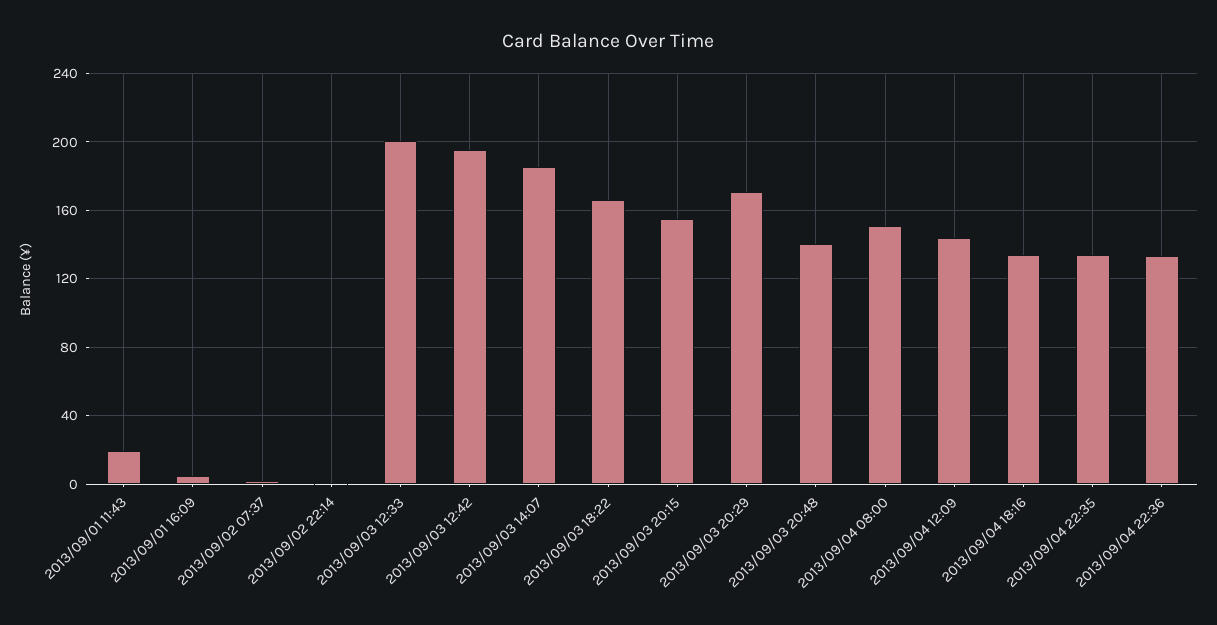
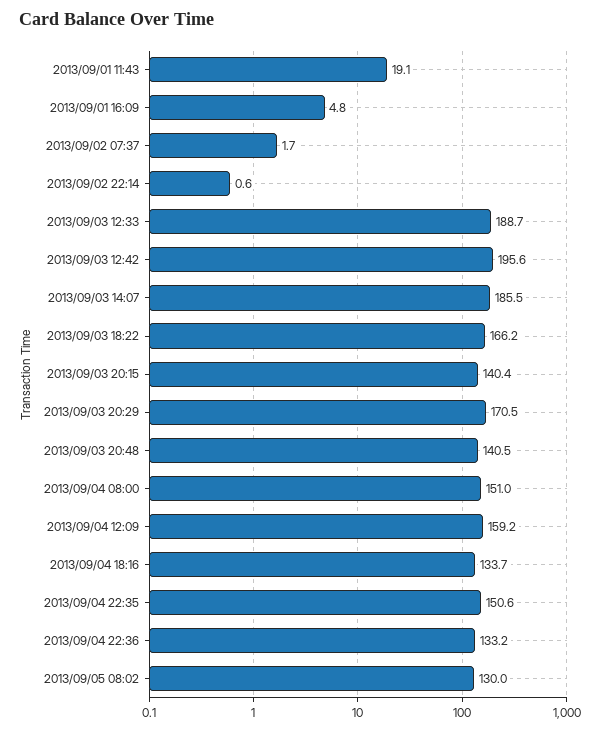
2013/09/03 12:33: 200 -> 188.7
2013/09/03 20:15: 155 -> 140.4
2013/09/04 12:09: 145 -> 159.2
2013/09/04 22:35: 135 -> 150.6
2013/09/05 08:02: none -> 130

